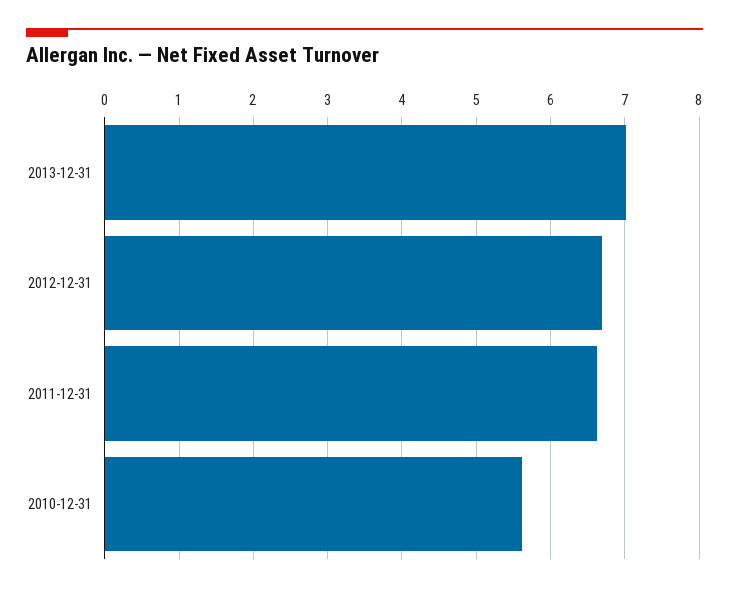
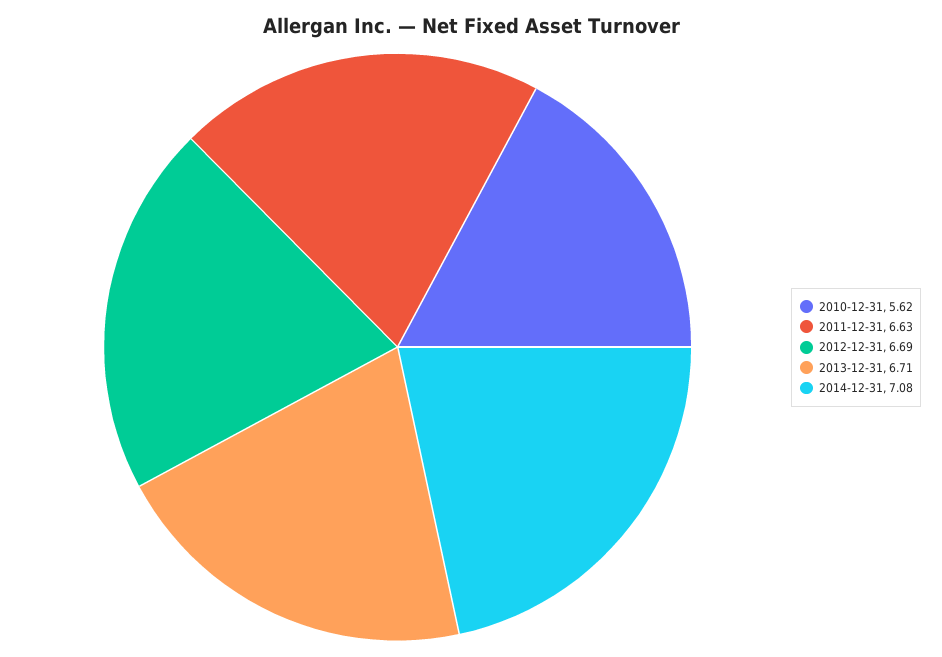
2013-12-31: 7 -> 6.71
2014-12-31: none -> 7.08

